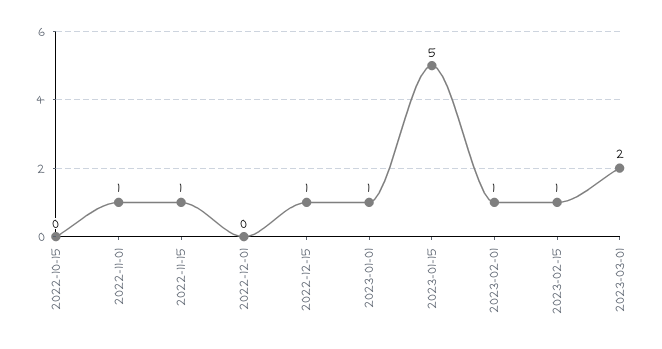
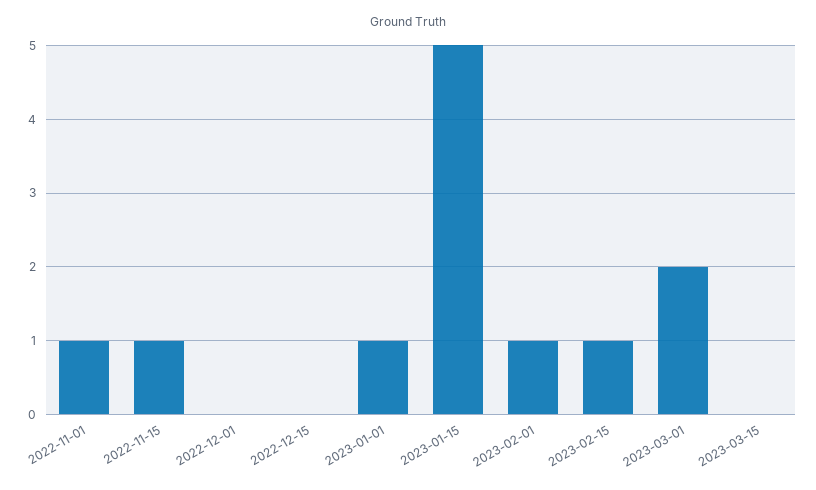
2022-10-15: 0 -> none
2022-12-15: 1 -> 0
2023-03-15: none -> 0

